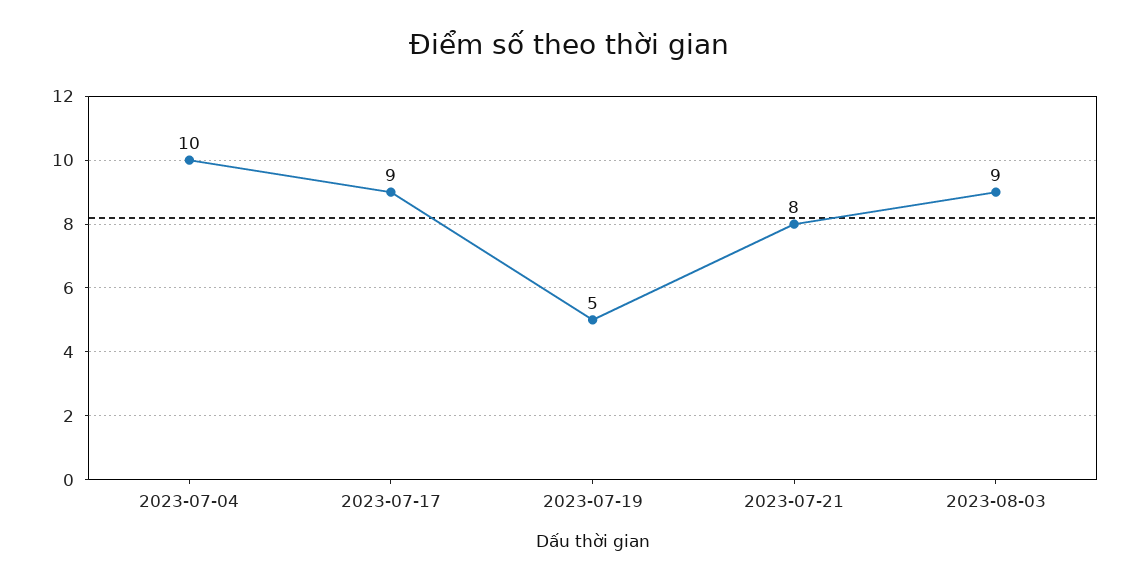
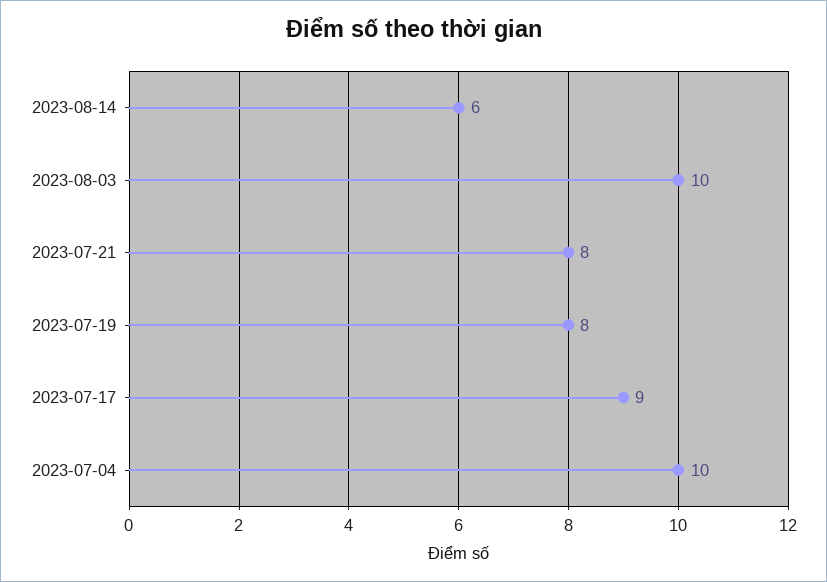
2023-07-19: 5 -> 8
2023-08-03: 9 -> 10
2023-08-14: none -> 6

